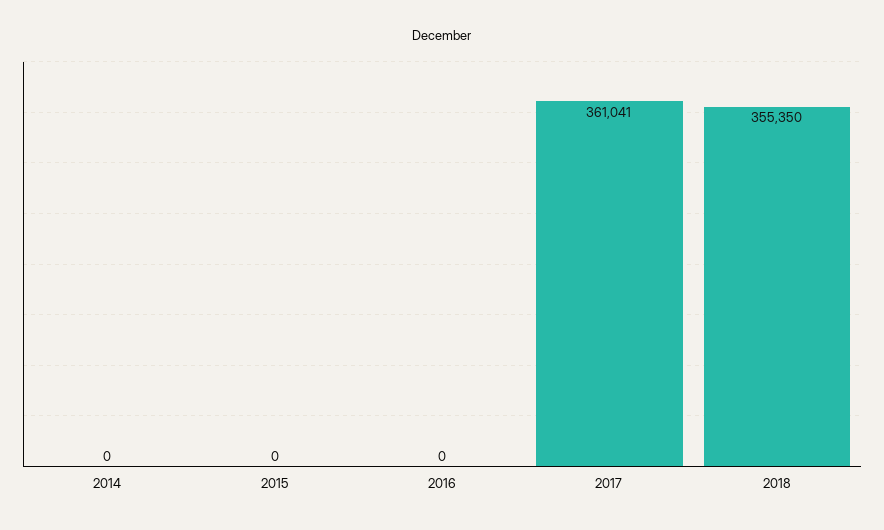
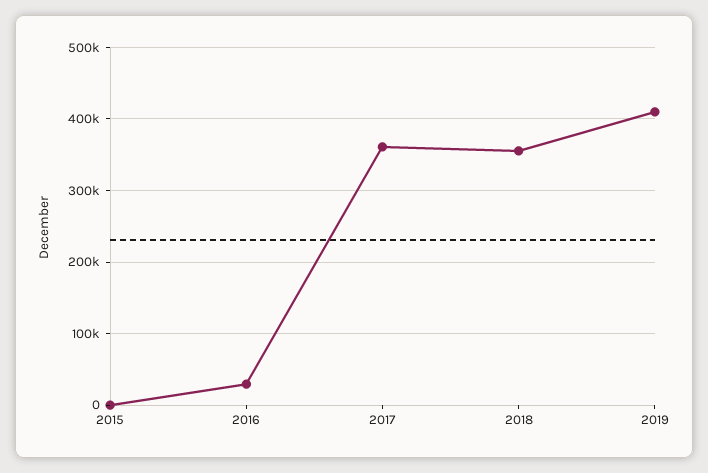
2014: 0 -> none
2016: 0 -> 30000
2019: none -> 410000

